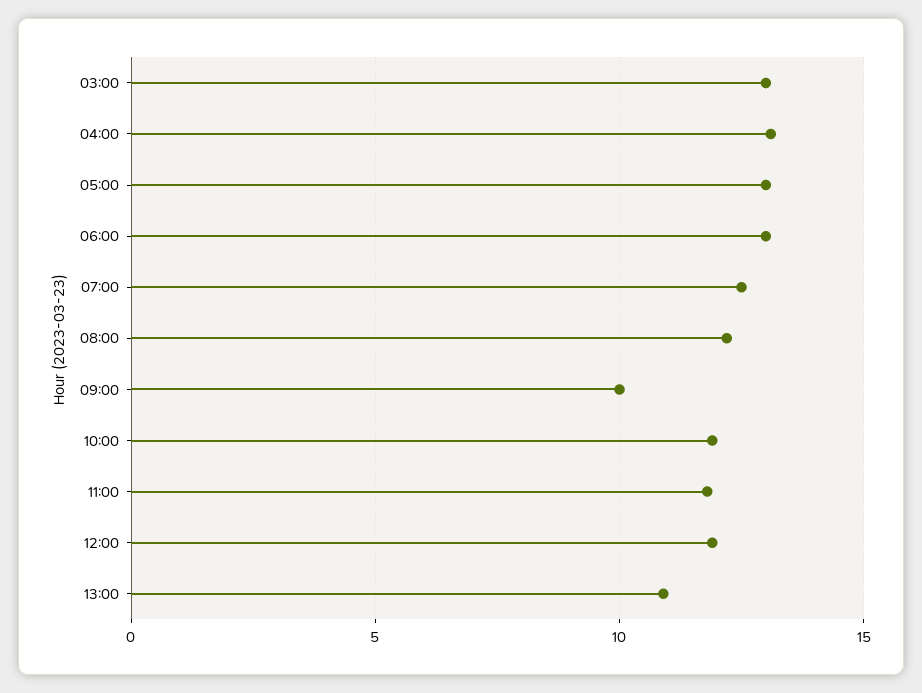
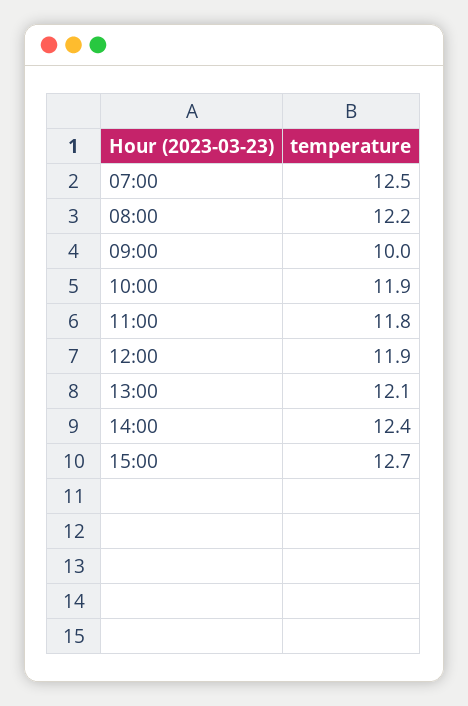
03:00: 13 -> none
04:00: 13 -> none
05:00: 13 -> none
06:00: 13 -> none
13:00: 11 -> 12.1
14:00: none -> 12.4
15:00: none -> 12.7

